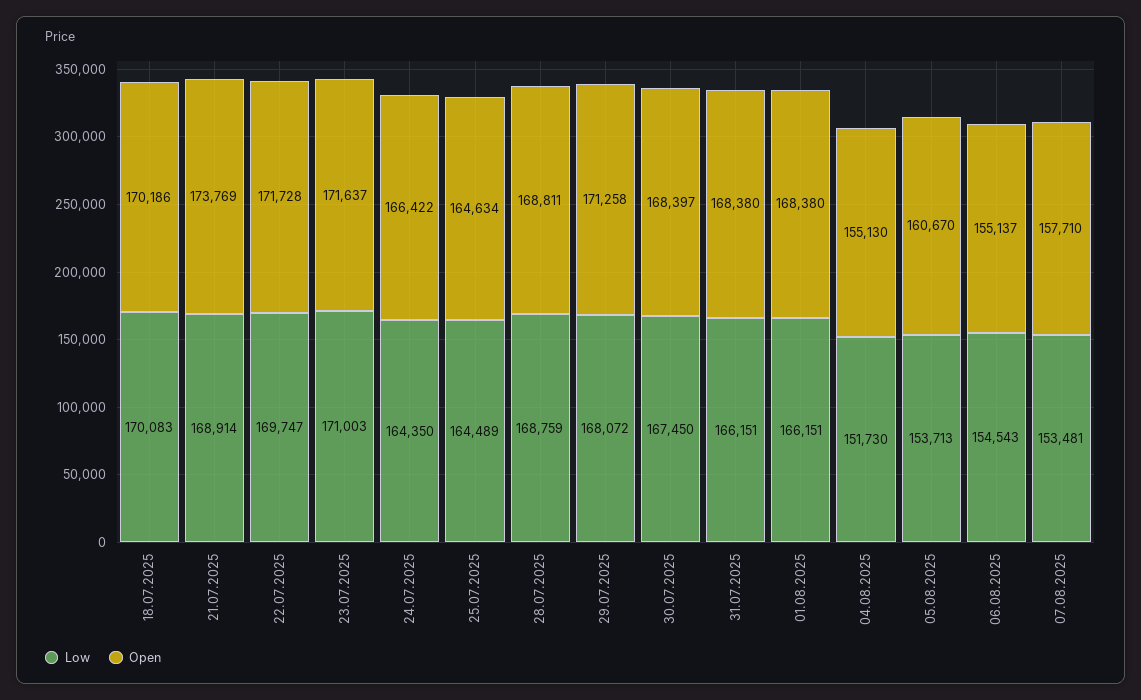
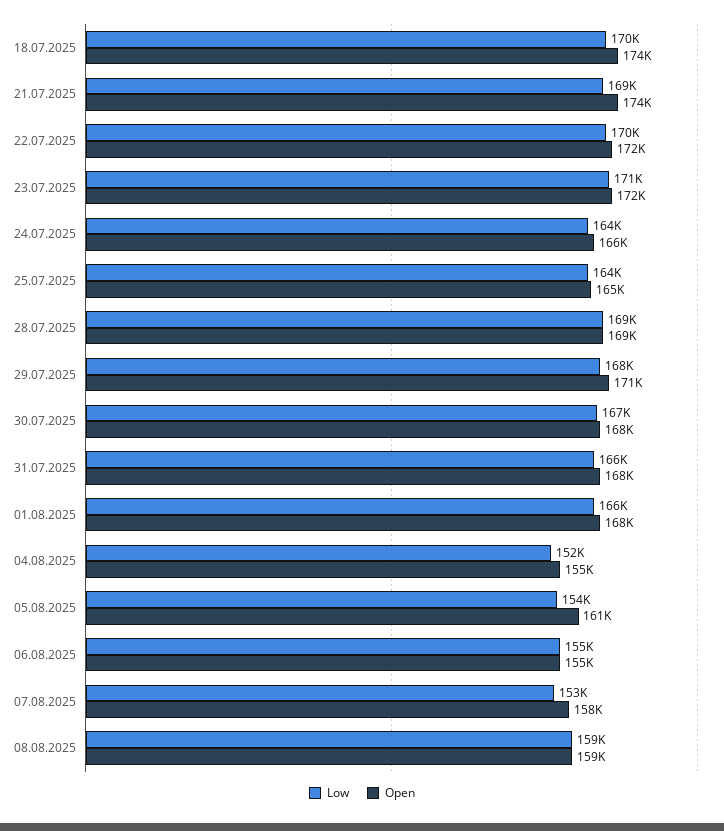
Open, 18.07.2025: 170186 -> 174000
Low, 08.08.2025: none -> 159000
Open, 08.08.2025: none -> 159000

